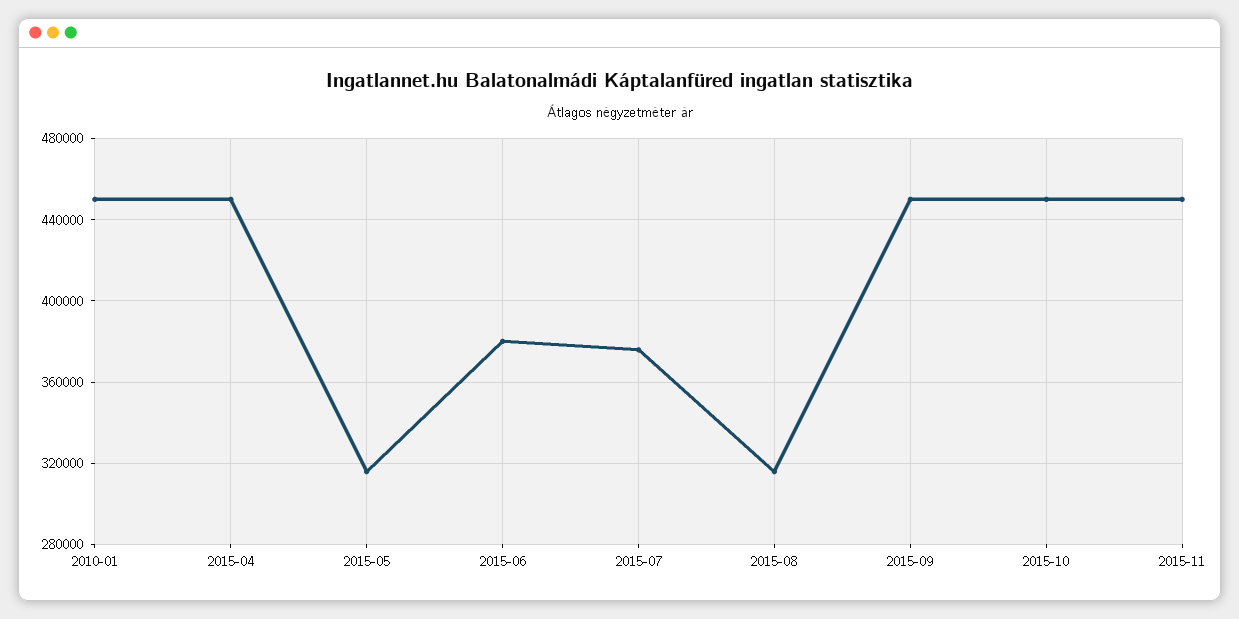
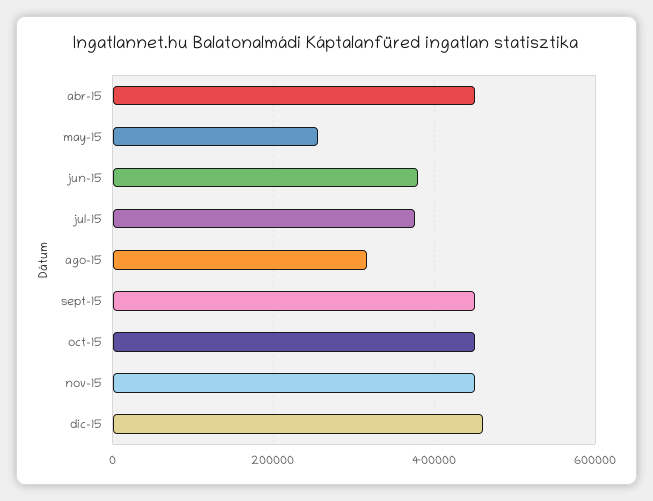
2010-01: 450000 -> none
2015-05: 315000 -> 260000
dic-15: none -> 460000

